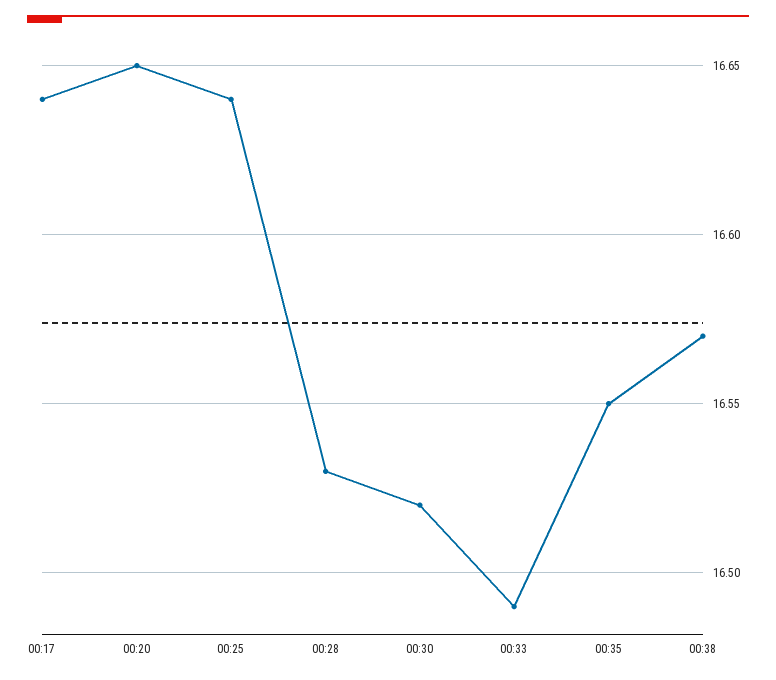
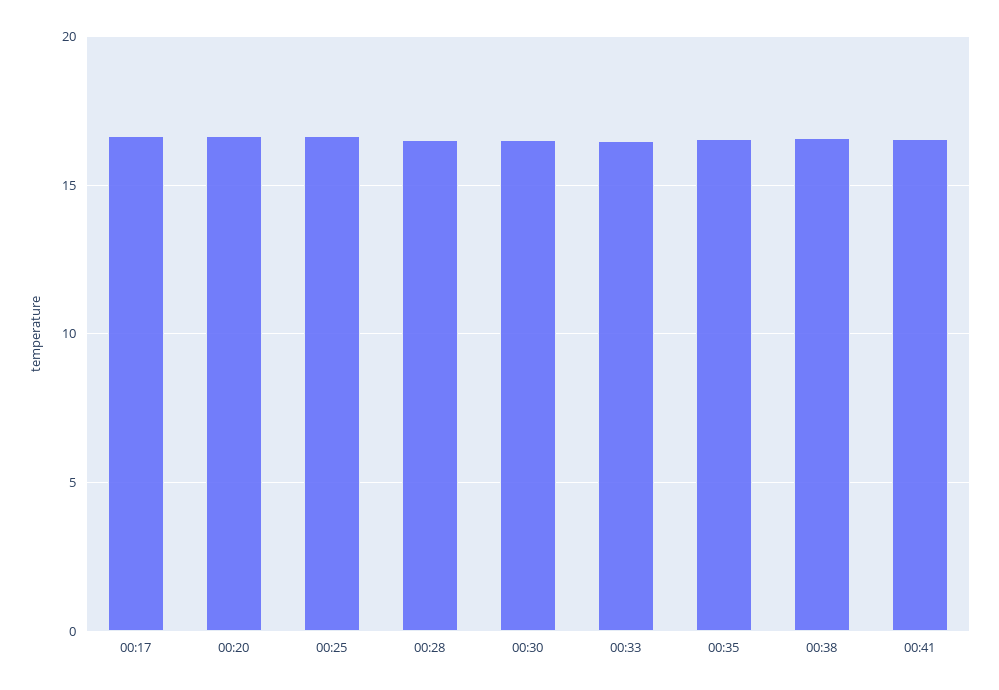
00:41: none -> 16.5

